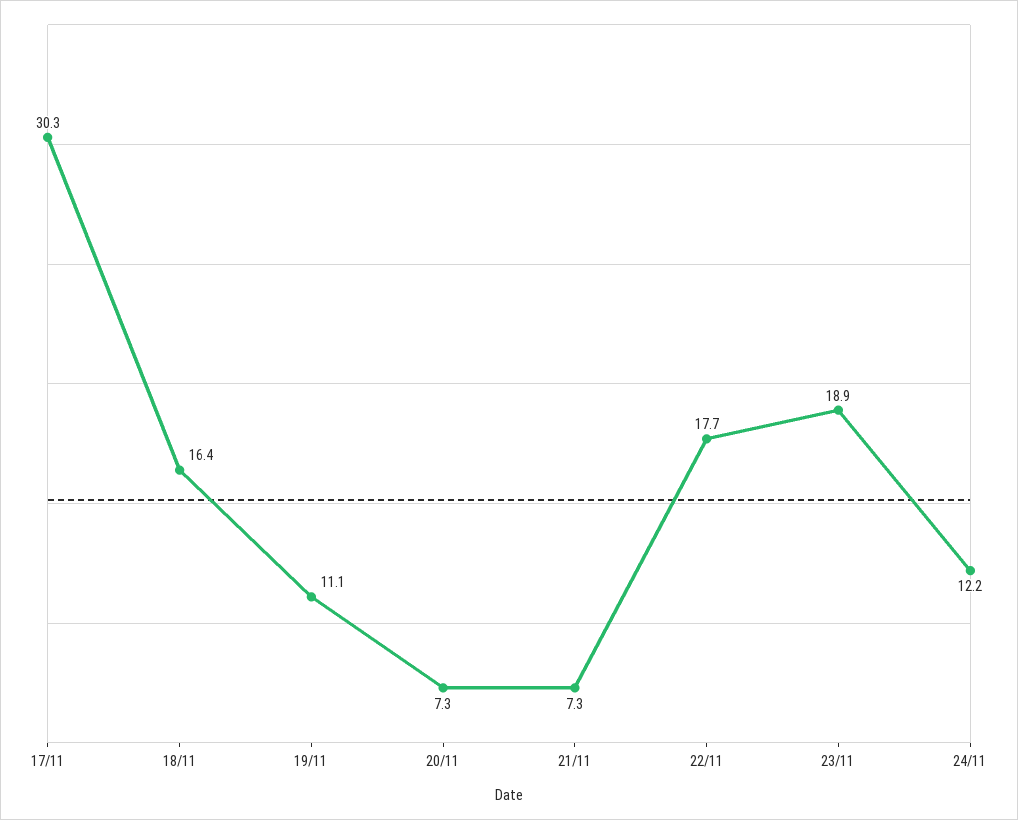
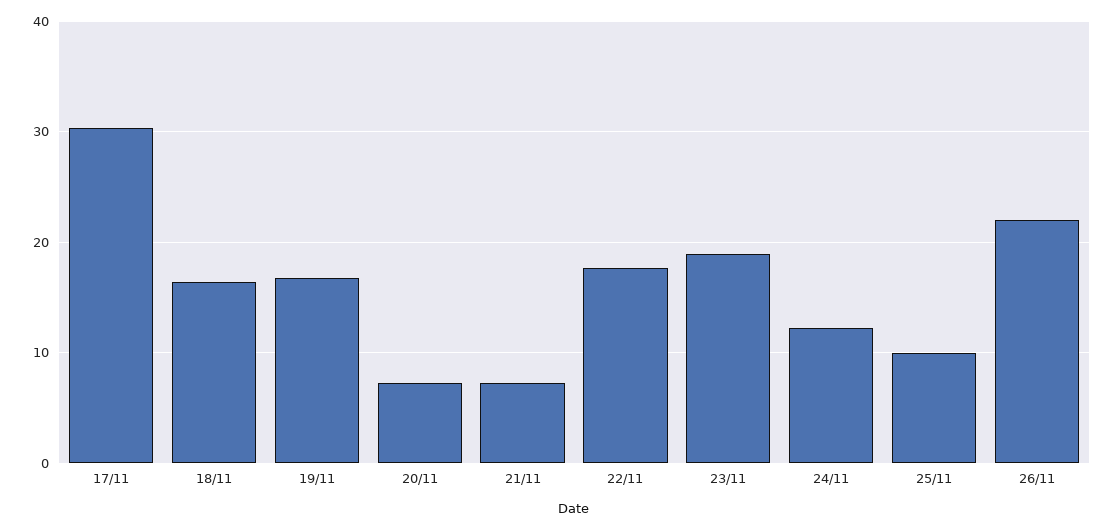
19/11: 11.1 -> 17
25/11: none -> 10
26/11: none -> 22

